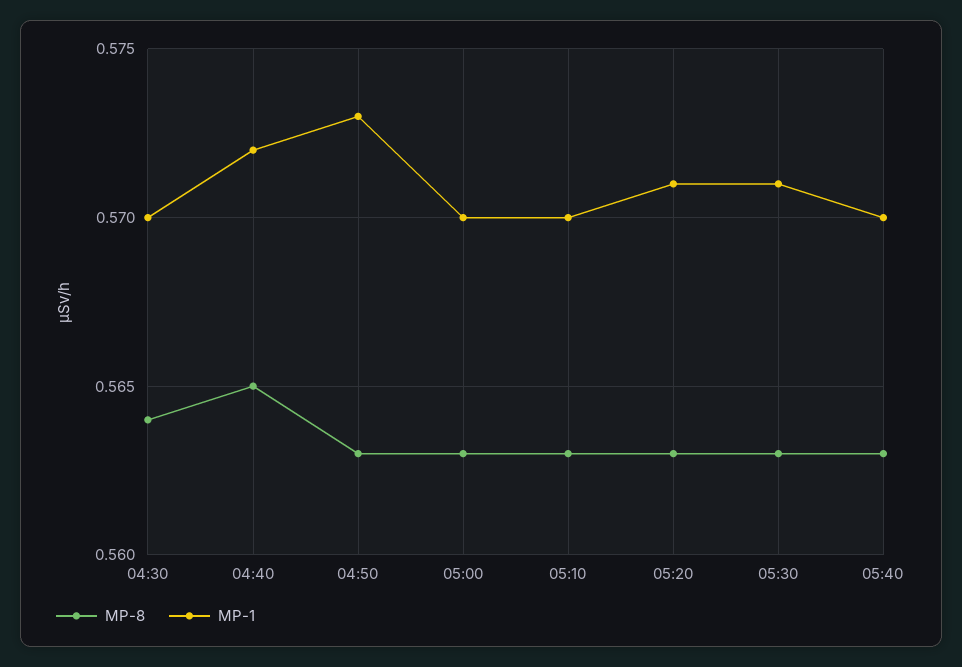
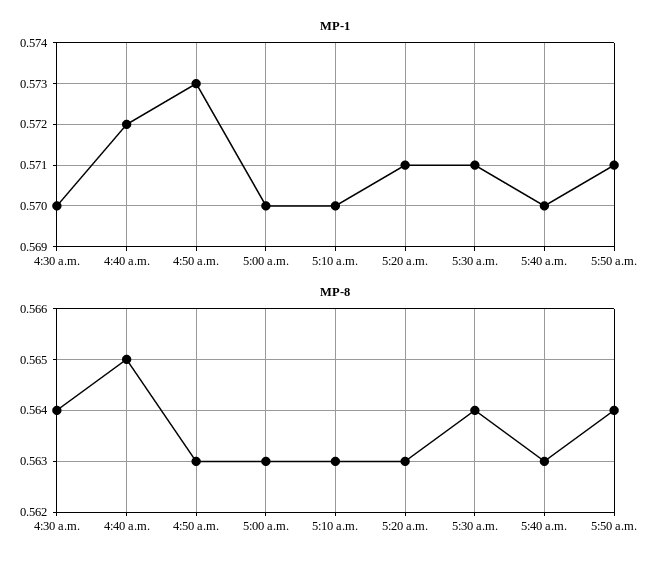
MP-8, 05:30: 0.563 -> 0.564
MP-1, 5:50 a.m.: none -> 0.571
MP-8, 5:50 a.m.: none -> 0.564

